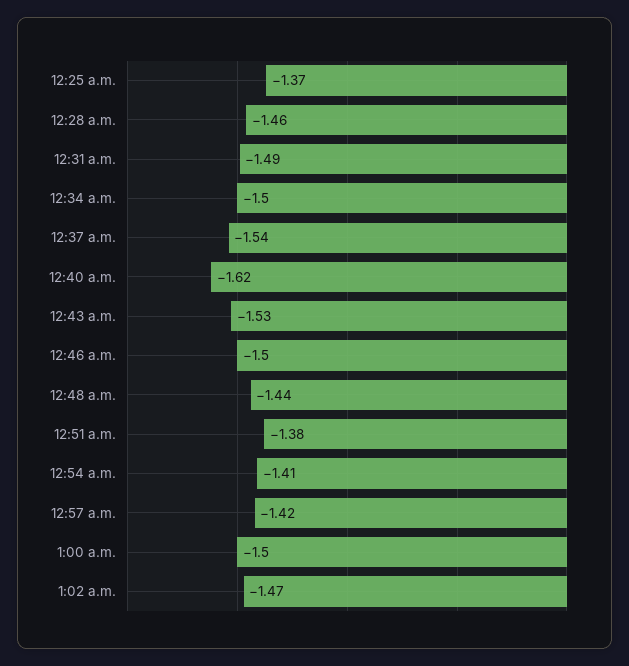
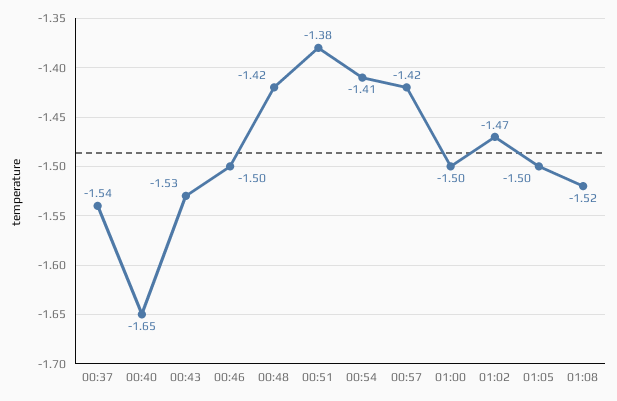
12:25 a.m.: -1.37 -> none
12:28 a.m.: -1.46 -> none
12:31 a.m.: -1.49 -> none
12:34 a.m.: -1.5 -> none
12:40 a.m.: -1.62 -> -1.65
12:48 a.m.: -1.44 -> -1.42
01:05: none -> -1.5
01:08: none -> -1.52

